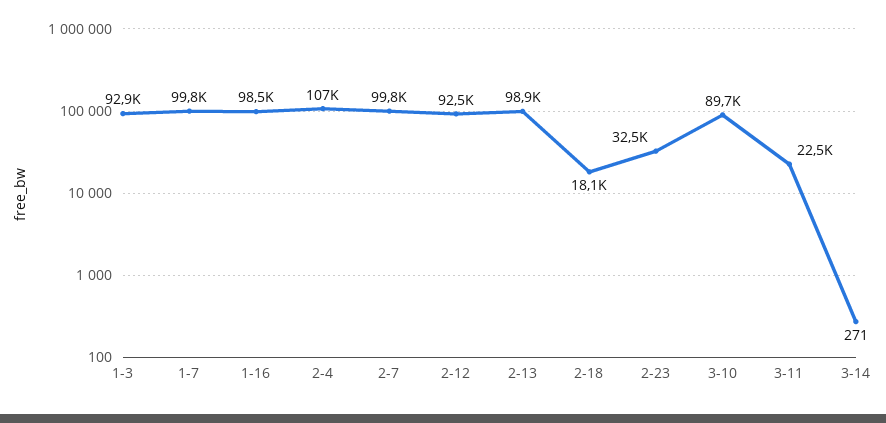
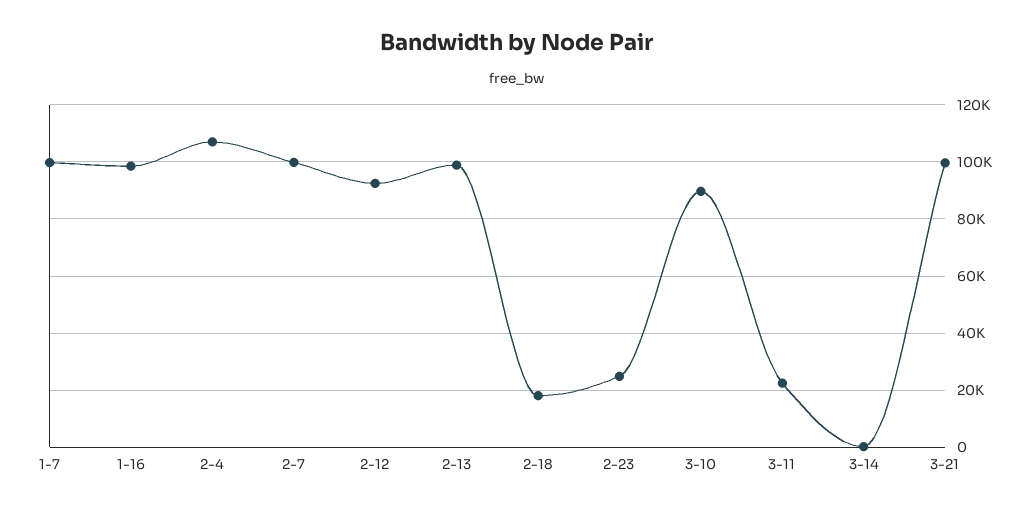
1-3: 92900 -> none
2-23: 32500 -> 25000
3-21: none -> 100000

